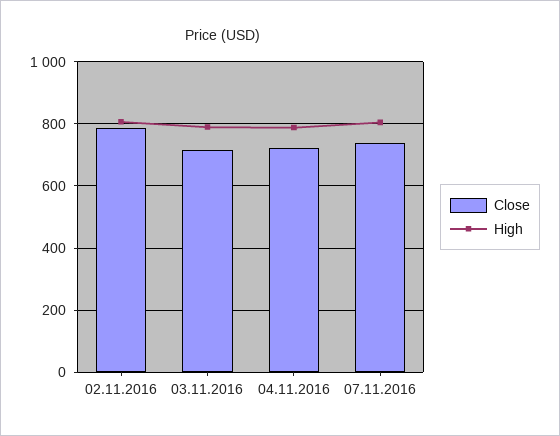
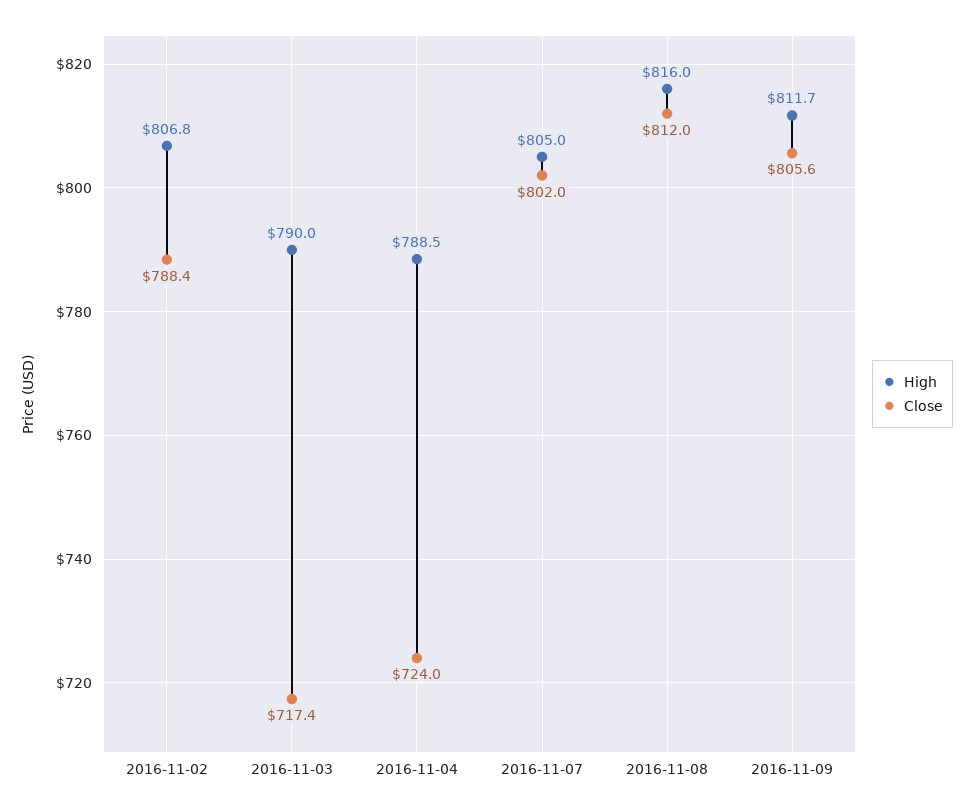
Close, 07.11.2016: 740 -> 802
High, 2016-11-08: none -> 816
Close, 2016-11-08: none -> 812
High, 2016-11-09: none -> 811.7
Close, 2016-11-09: none -> 805.6

